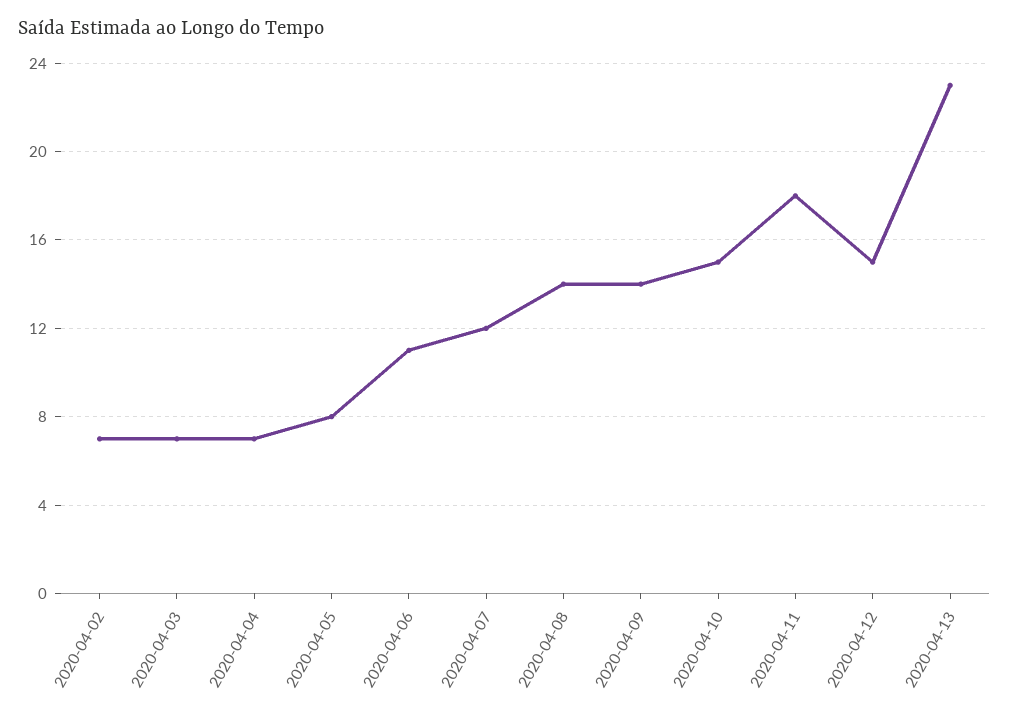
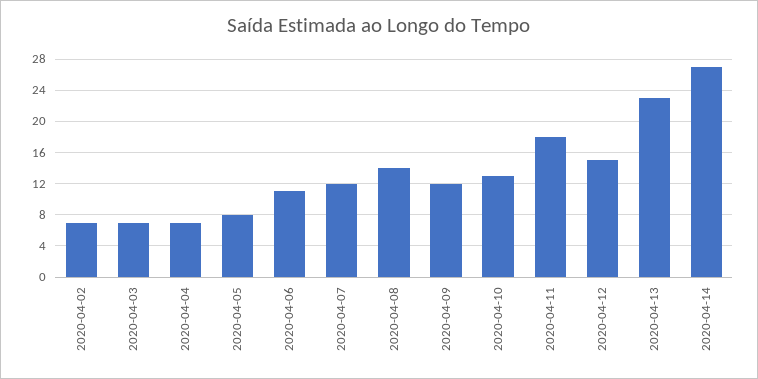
2020-04-09: 14 -> 12
2020-04-10: 15 -> 13
2020-04-14: none -> 27

